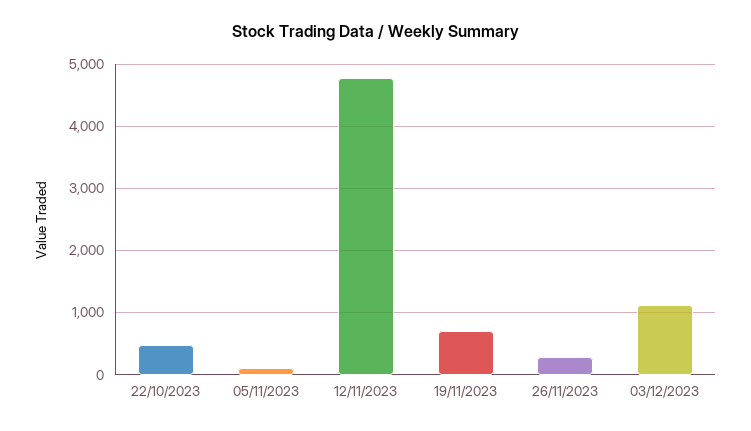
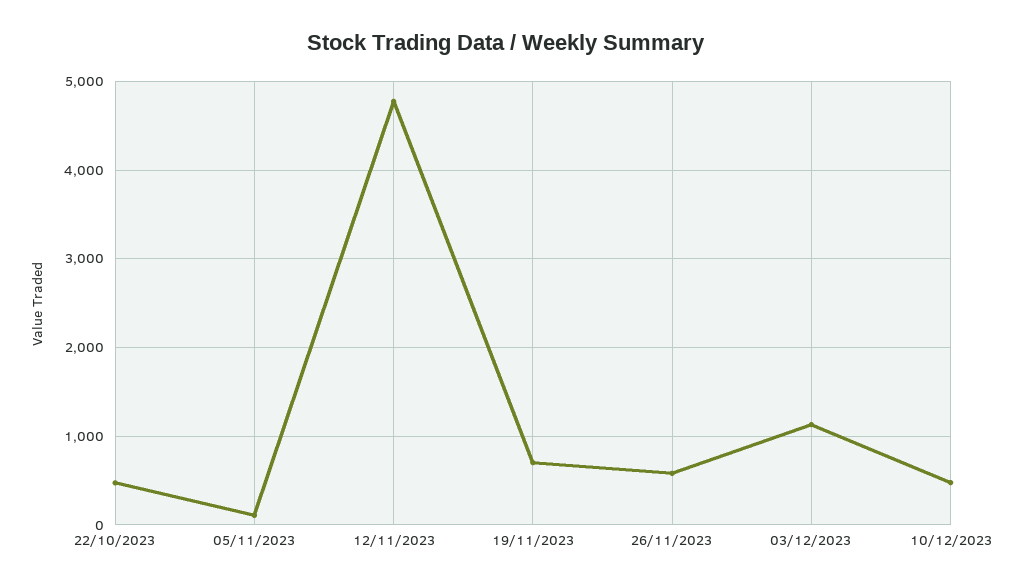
26/11/2023: 300 -> 600
10/12/2023: none -> 500

